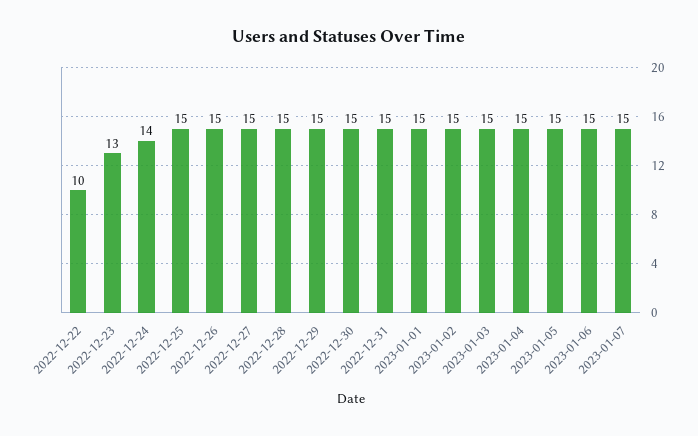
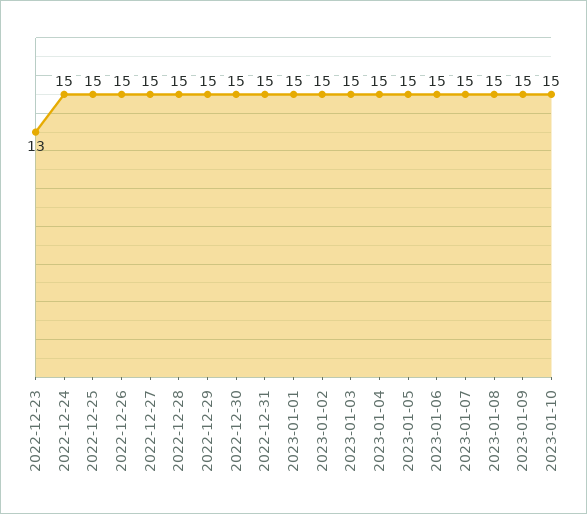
2022-12-22: 10 -> none
2022-12-24: 14 -> 15
2023-01-08: none -> 15
2023-01-09: none -> 15
2023-01-10: none -> 15

